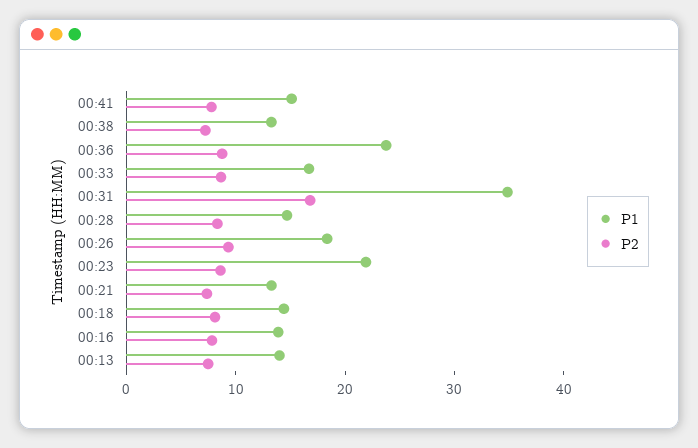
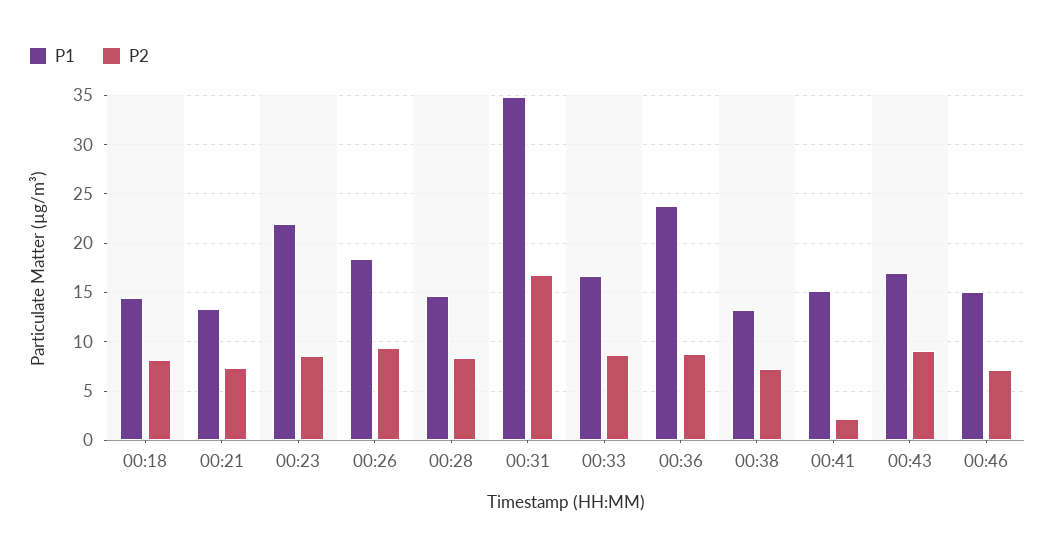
P2, 00:41: 8 -> 2
P1, 00:16: 14 -> none
P2, 00:16: 8 -> none
P1, 00:13: 14 -> none
P2, 00:13: 8 -> none
P1, 00:43: none -> 17
P2, 00:43: none -> 9
P1, 00:46: none -> 15
P2, 00:46: none -> 7

